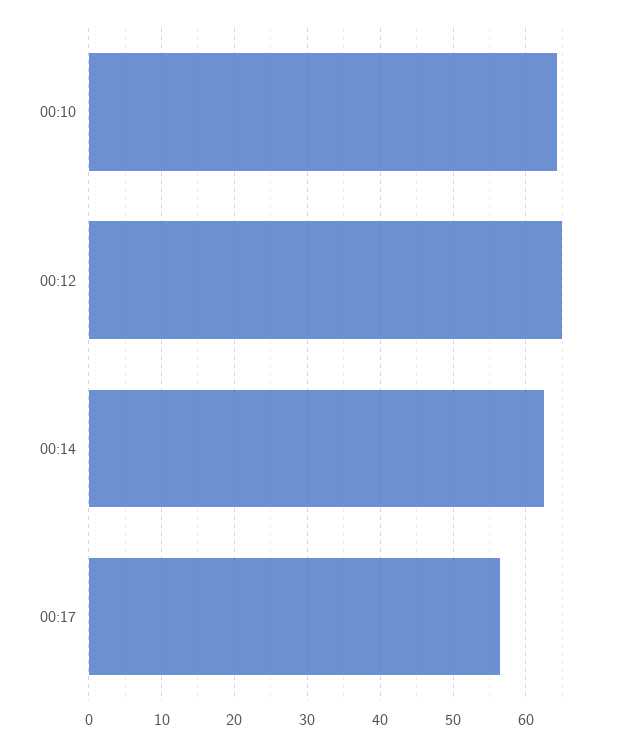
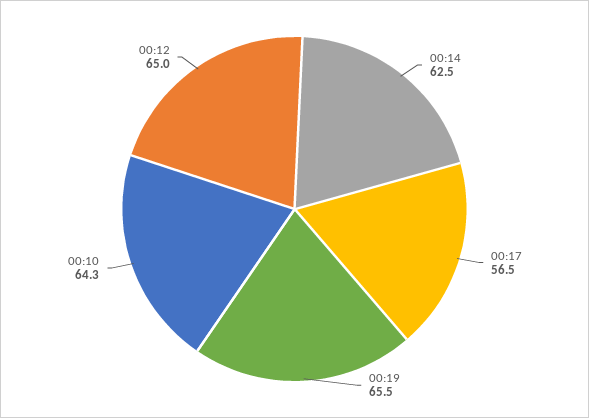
00:19: none -> 65.5

